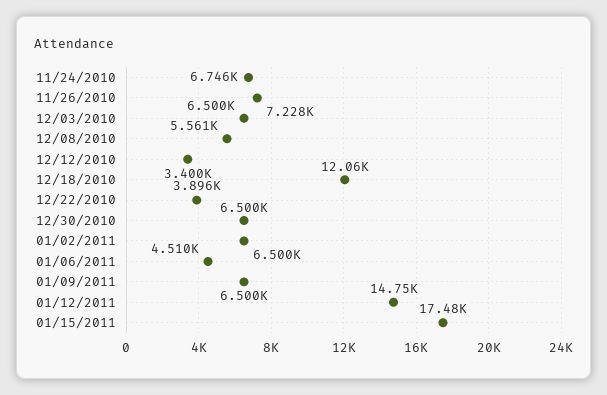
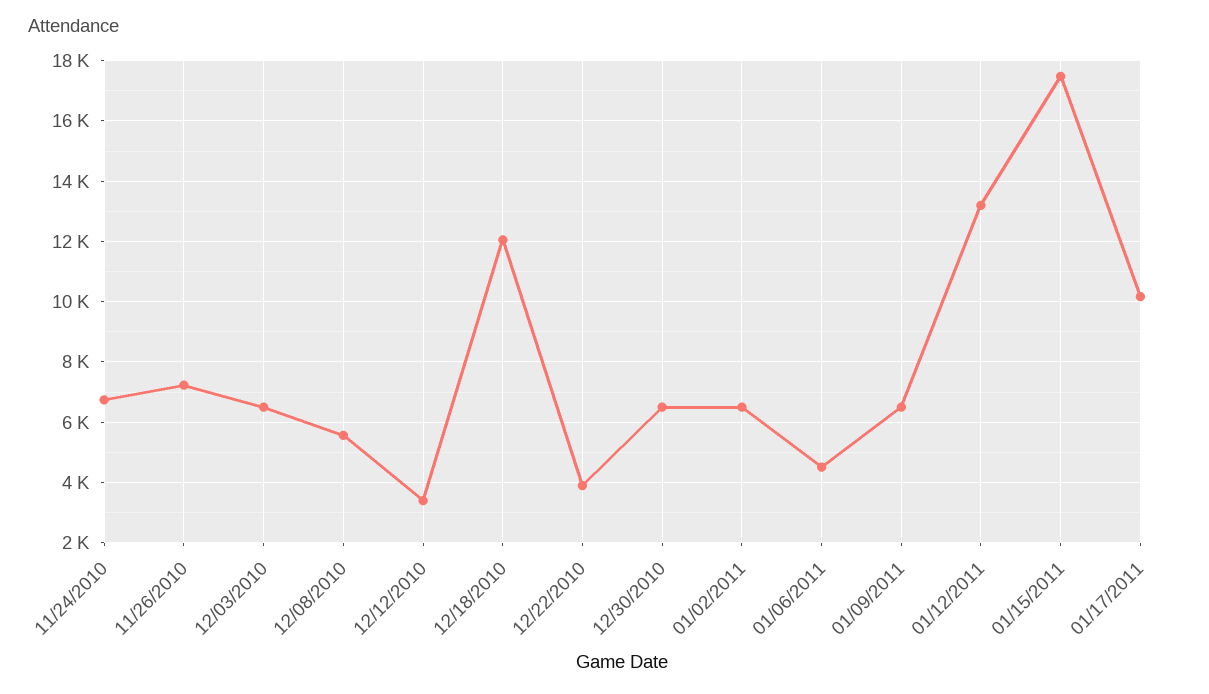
01/12/2011: 14750 -> 13200
01/17/2011: none -> 10200

